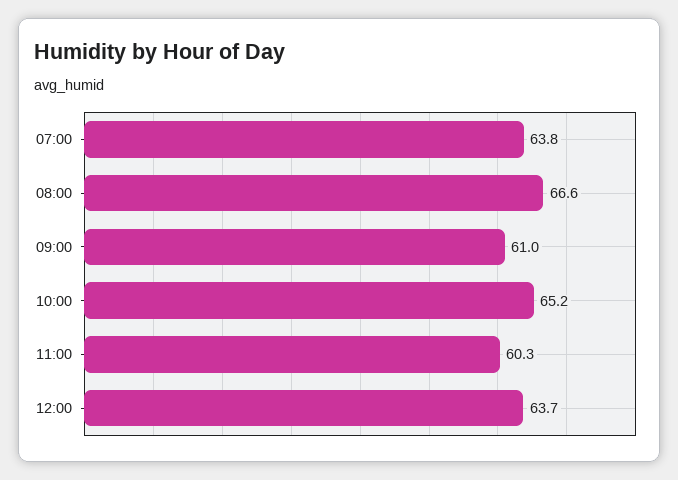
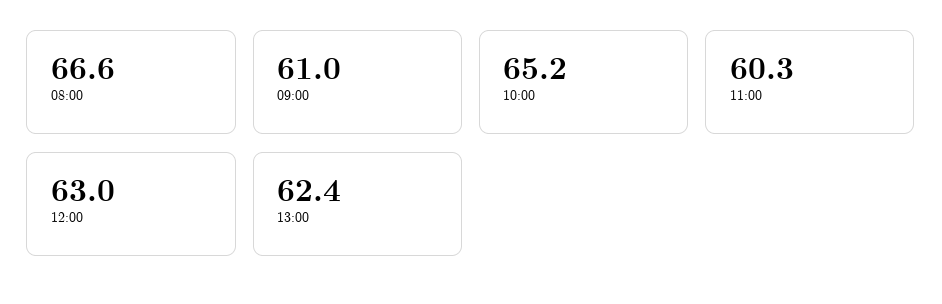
07:00: 63.8 -> none
12:00: 63.7 -> 63
13:00: none -> 62.4

